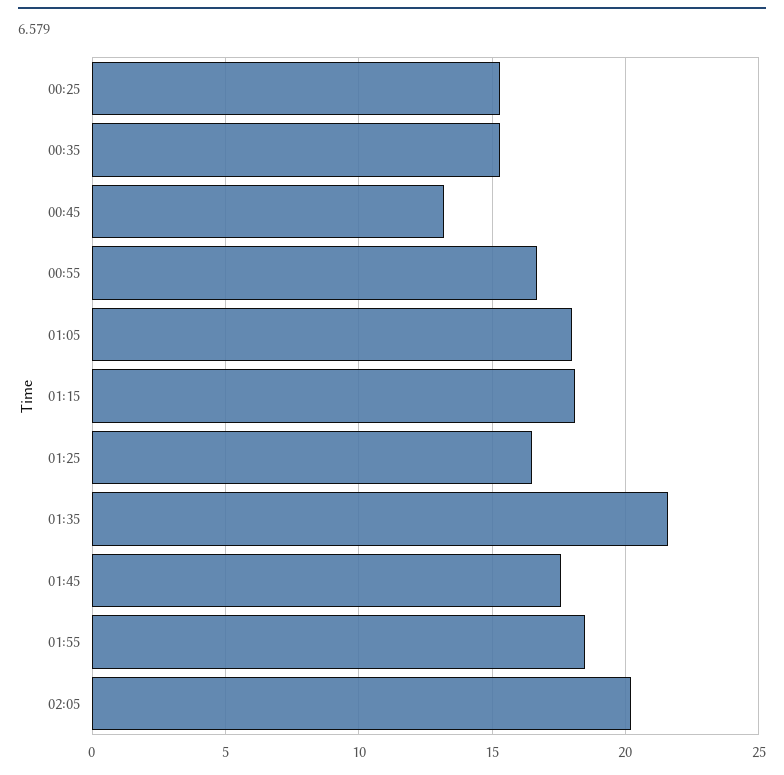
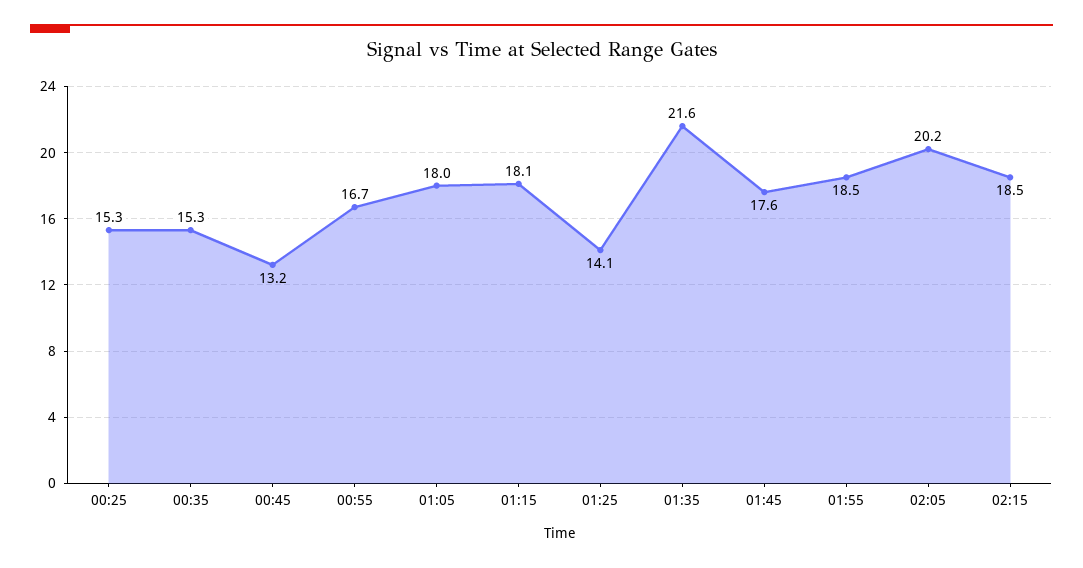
01:25: 16.5 -> 14.1
02:15: none -> 18.5

